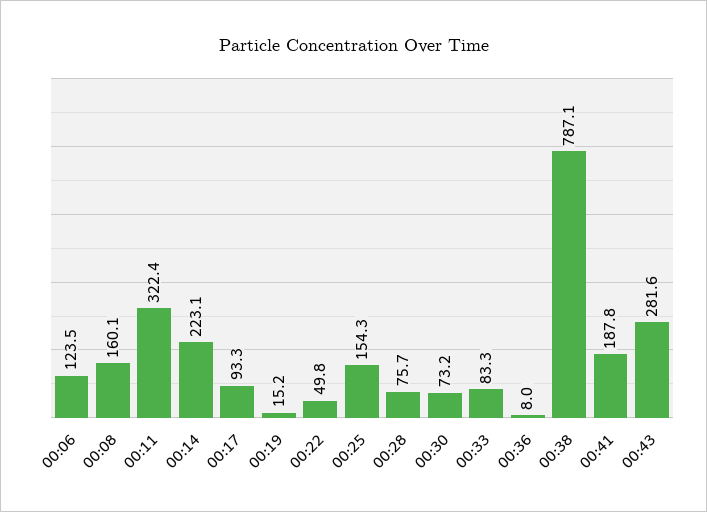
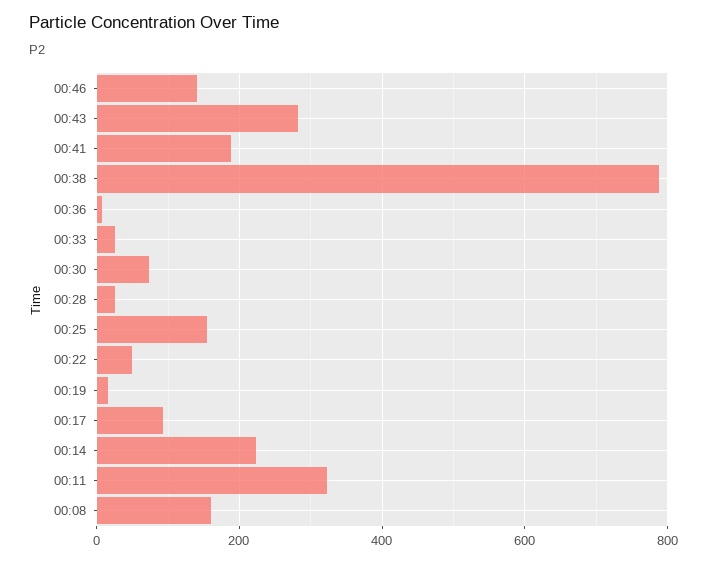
00:06: 123.5 -> none
00:28: 75.7 -> 20
00:33: 83.3 -> 20
00:46: none -> 140

